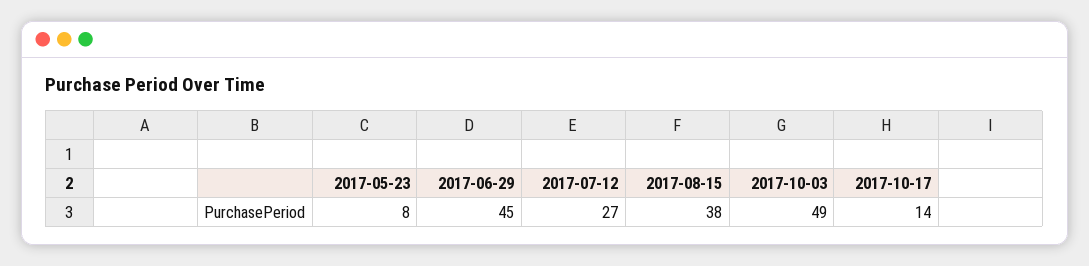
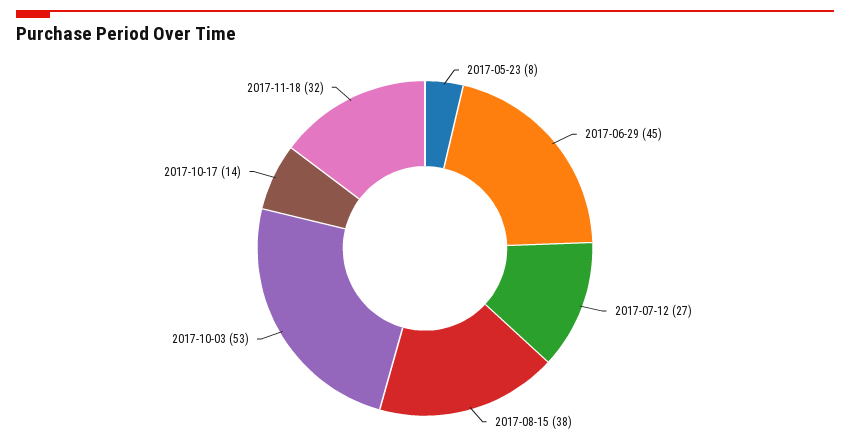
2017-10-03: 49 -> 53
2017-11-18: none -> 32

